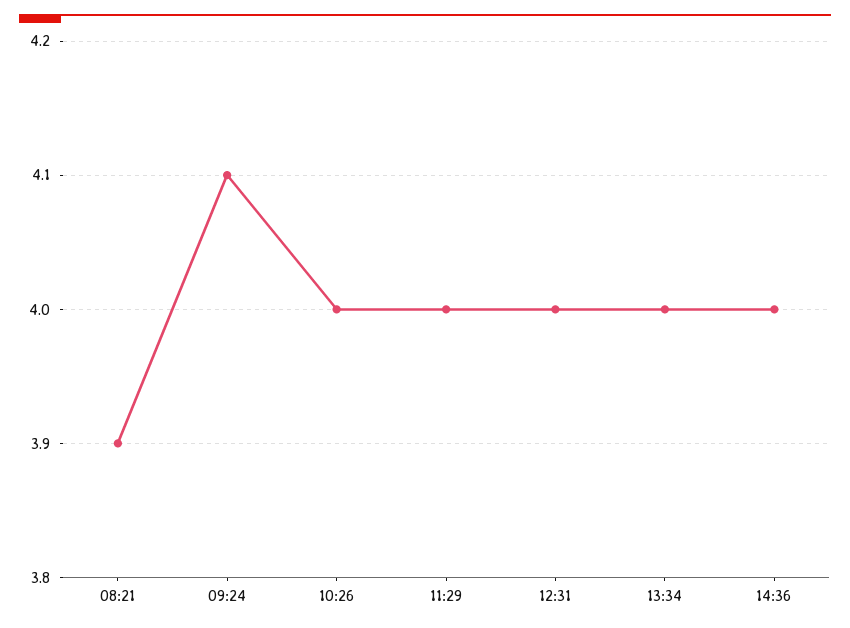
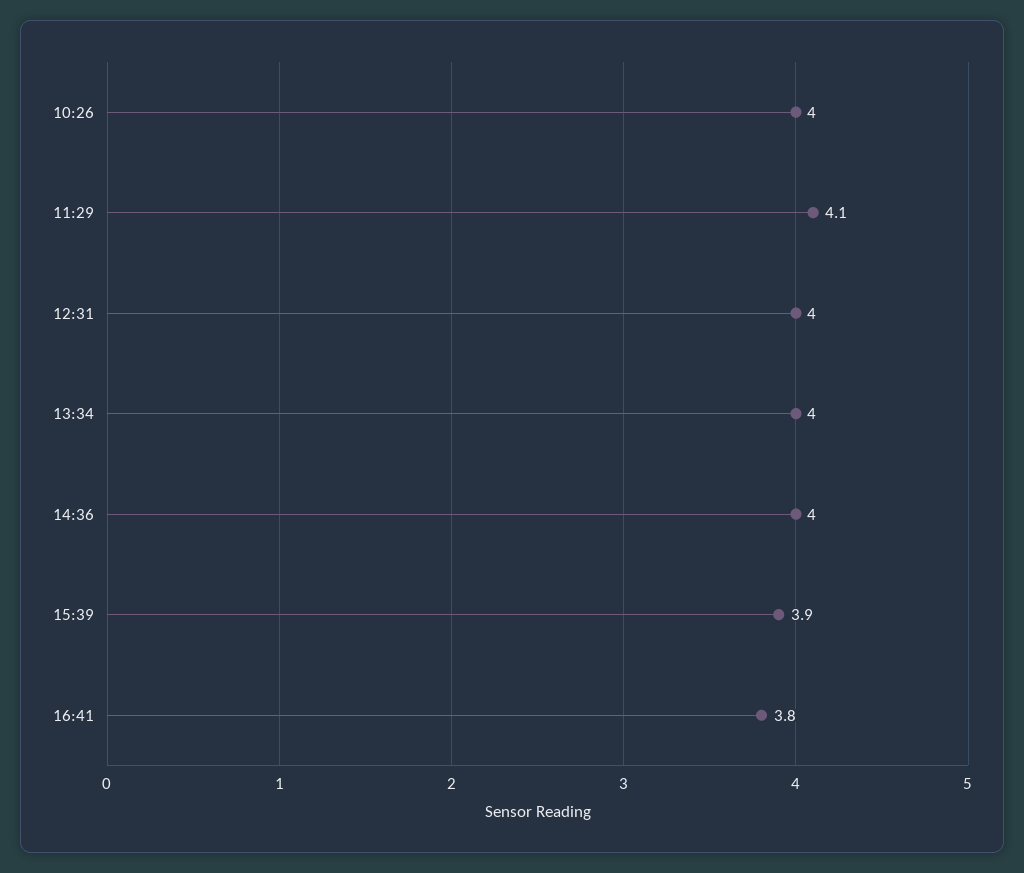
08:21: 3.9 -> none
09:24: 4.1 -> none
11:29: 4 -> 4.1
15:39: none -> 3.9
16:41: none -> 3.8

